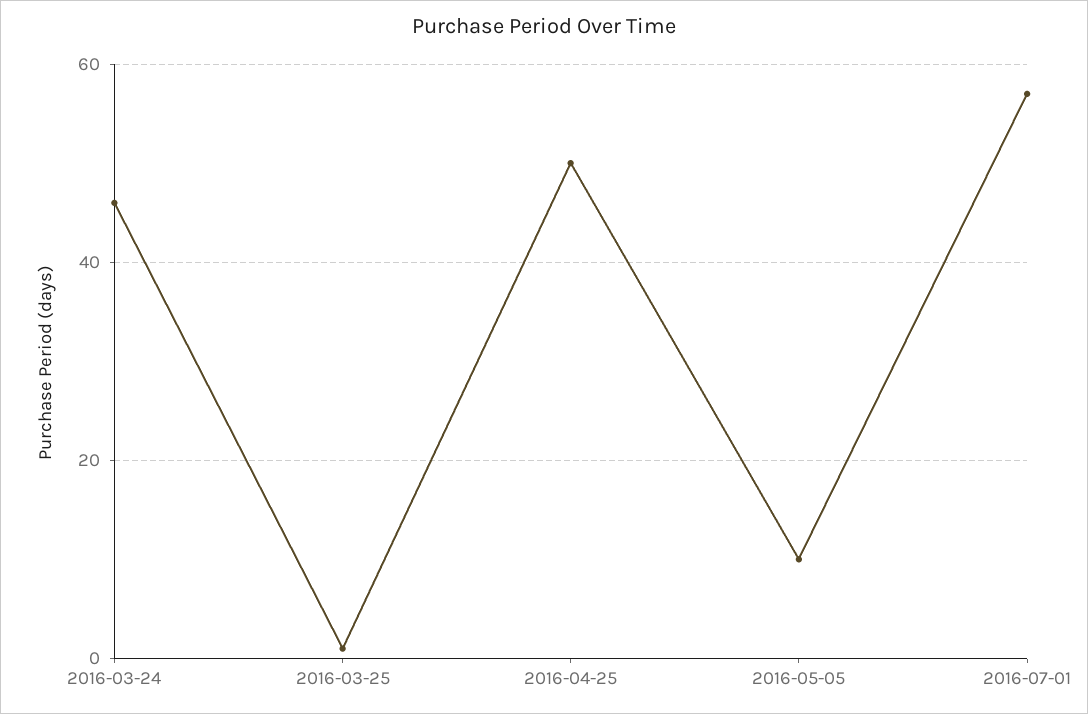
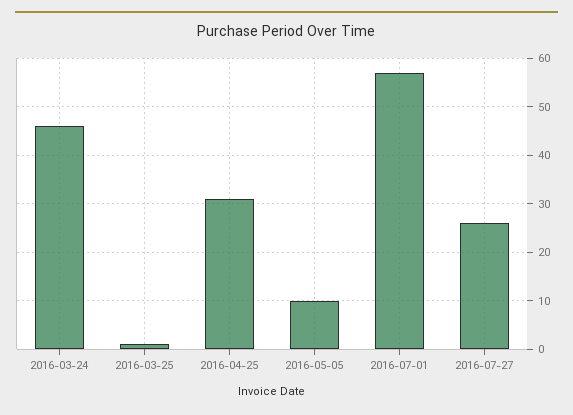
2016-04-25: 50 -> 30
2016-07-27: none -> 25

